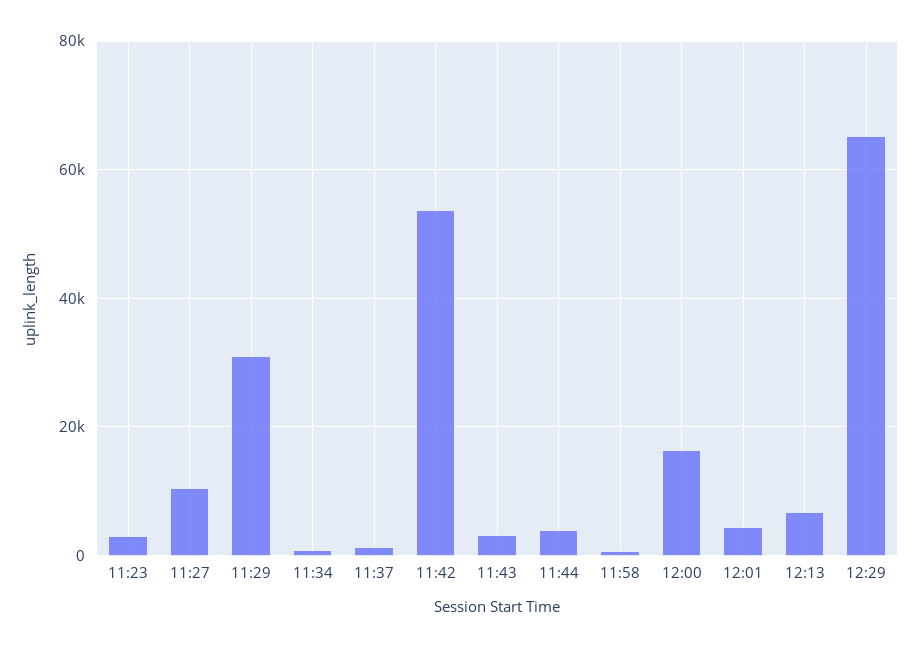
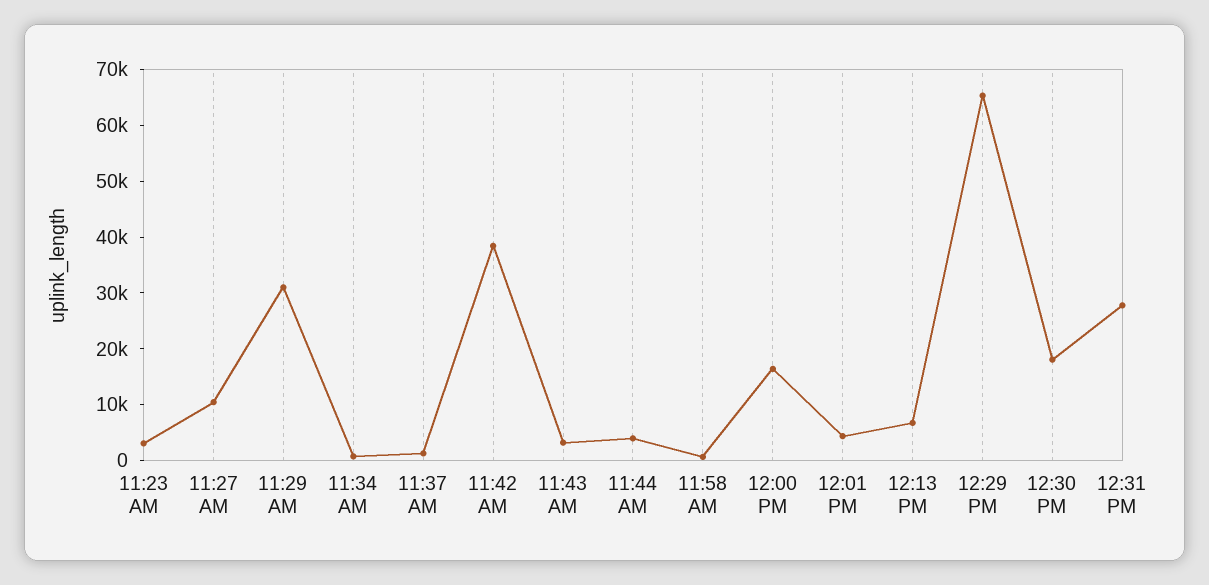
11:42: 54000 -> 38000
12:30 PM: none -> 18000
12:31 PM: none -> 28000

